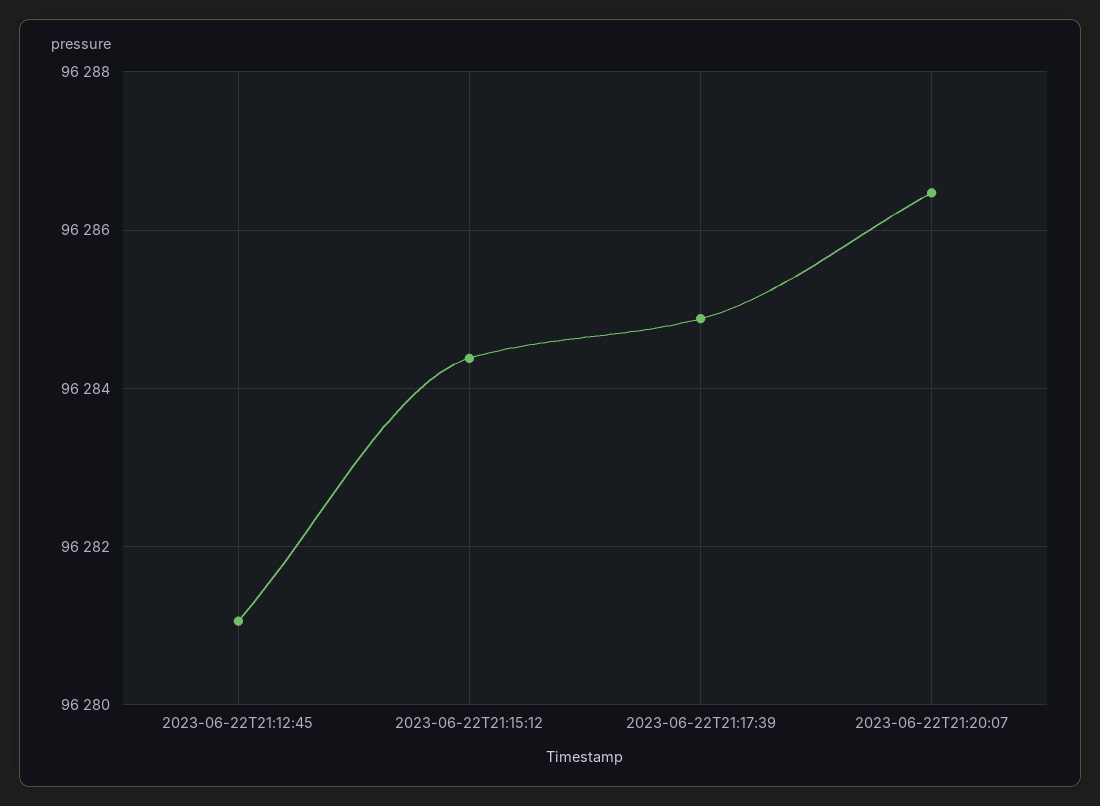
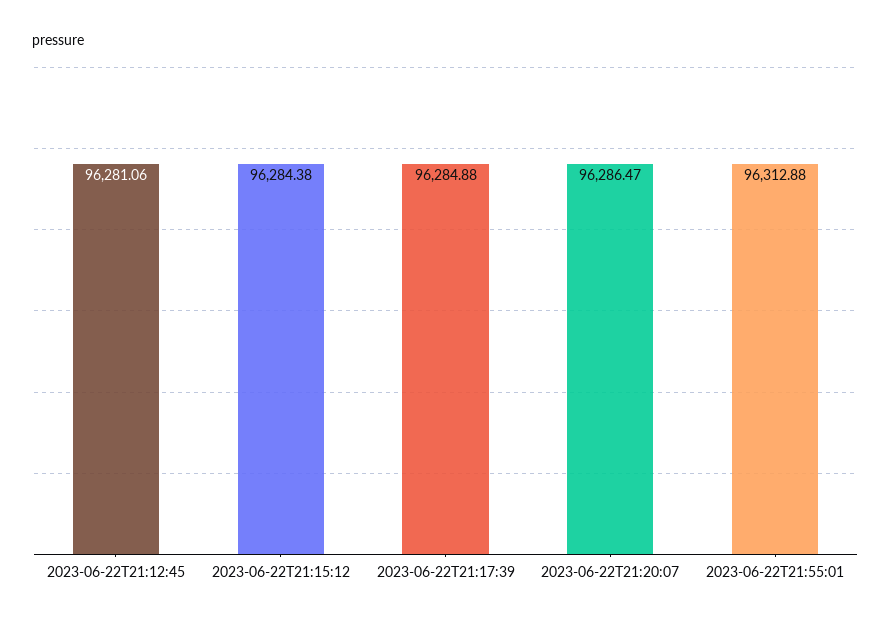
2023-06-22T21:55:01: none -> 96312.88

